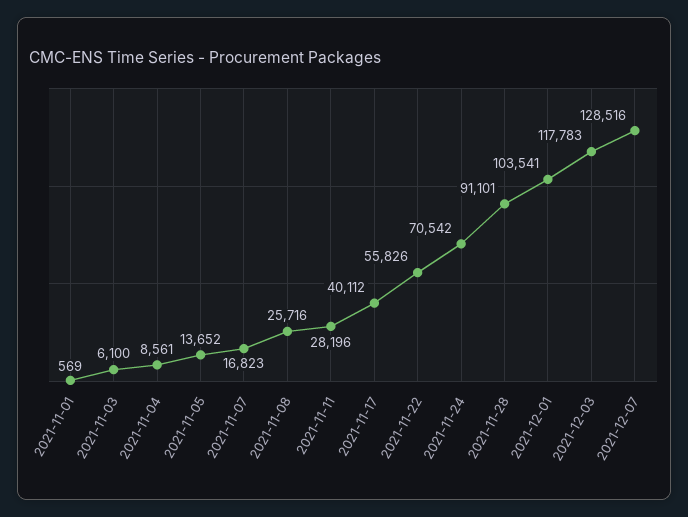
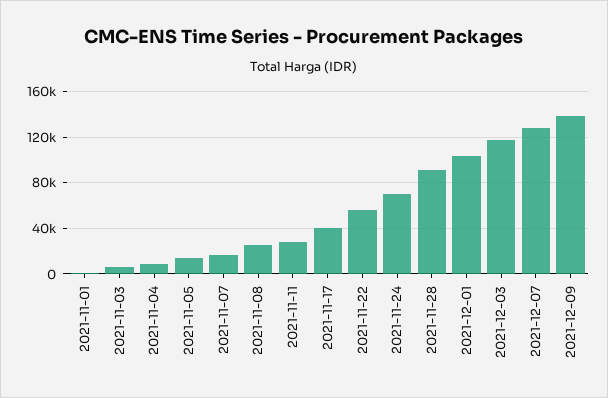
2021-12-09: none -> 140000

